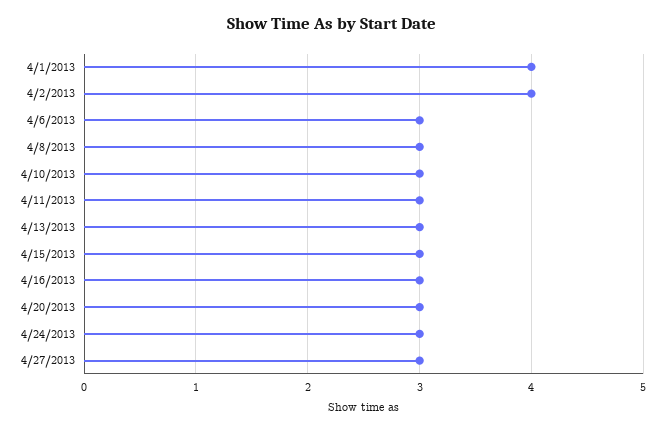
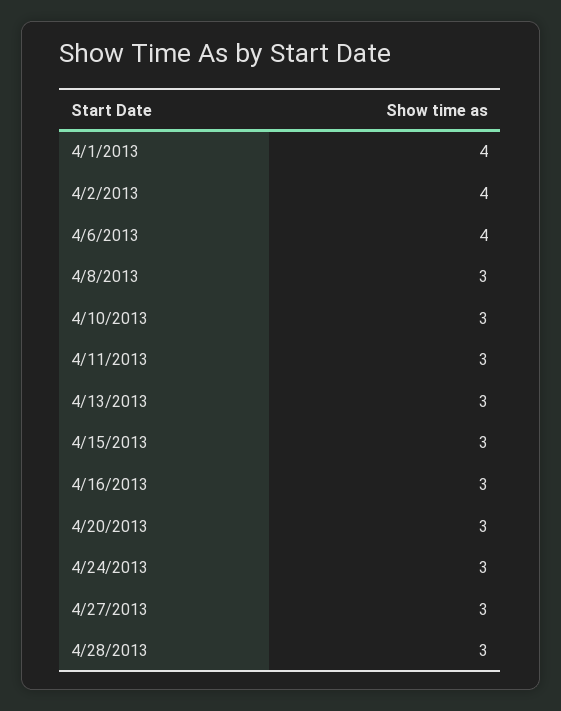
4/6/2013: 3 -> 4
4/28/2013: none -> 3

